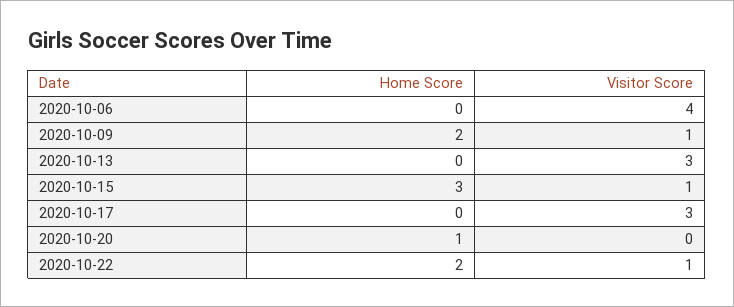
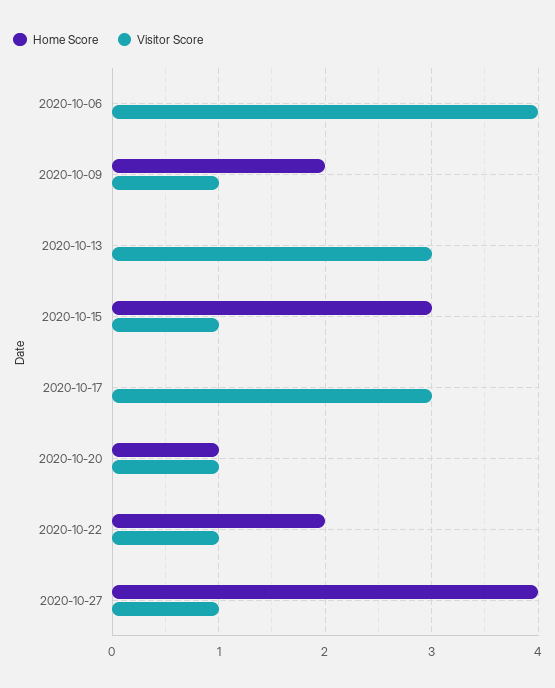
Visitor Score, 2020-10-20: 0 -> 1
Home Score, 2020-10-27: none -> 4
Visitor Score, 2020-10-27: none -> 1

